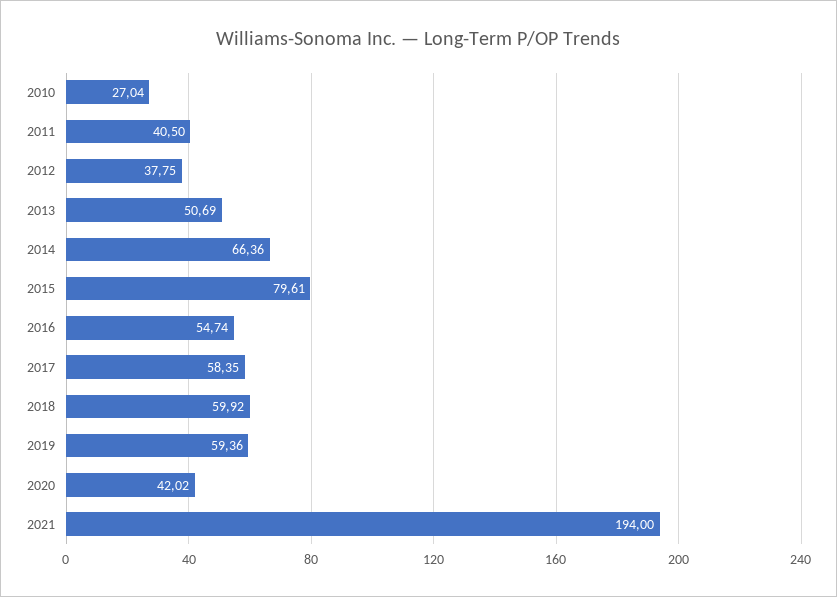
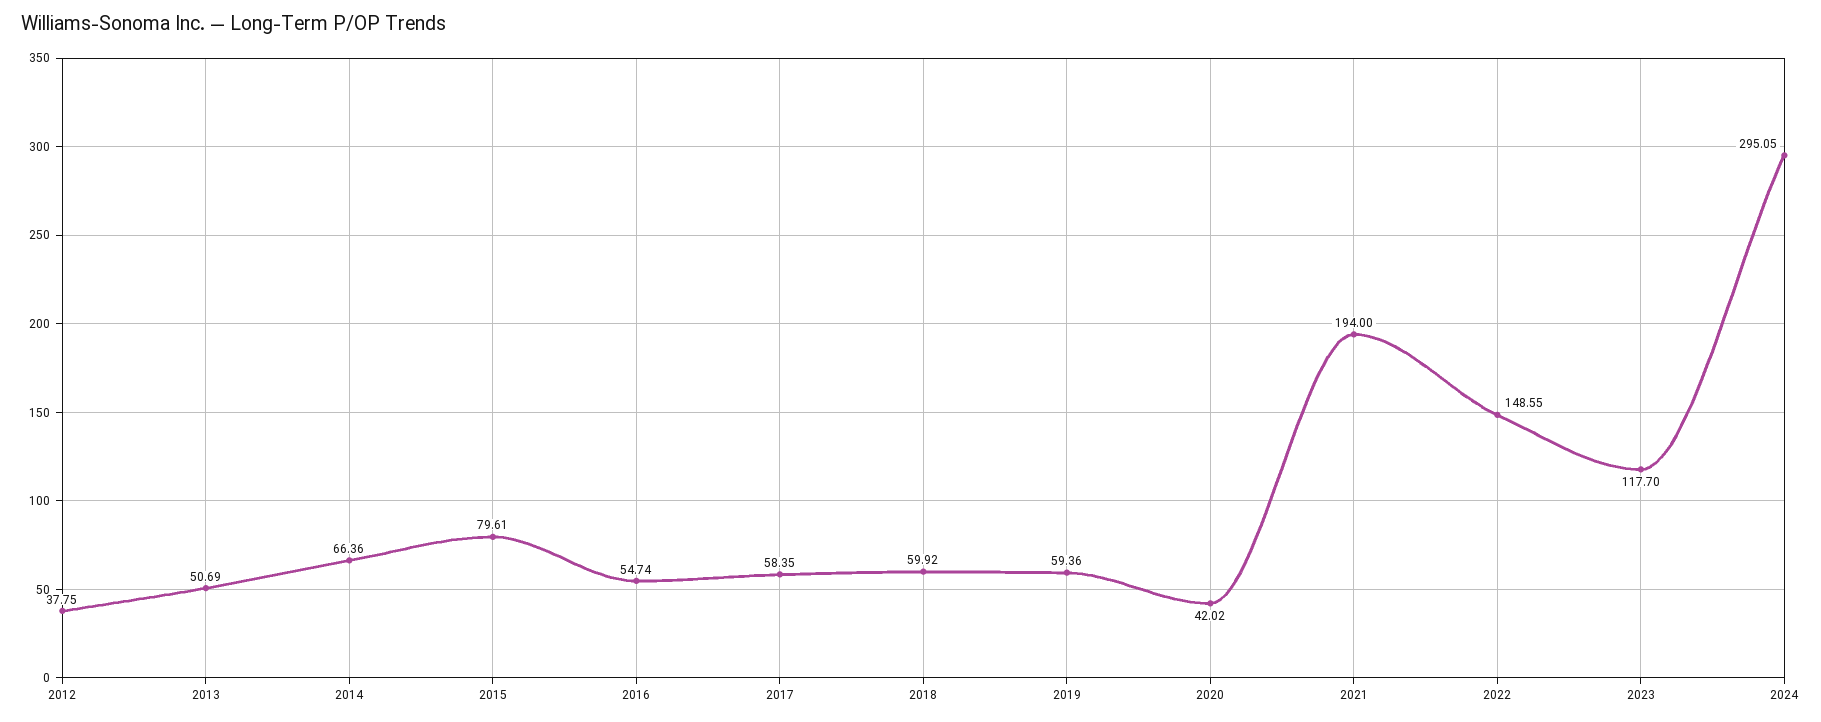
2010: 27.04 -> none
2011: 40.5 -> none
2022: none -> 148.55
2023: none -> 117.7
2024: none -> 295.05

